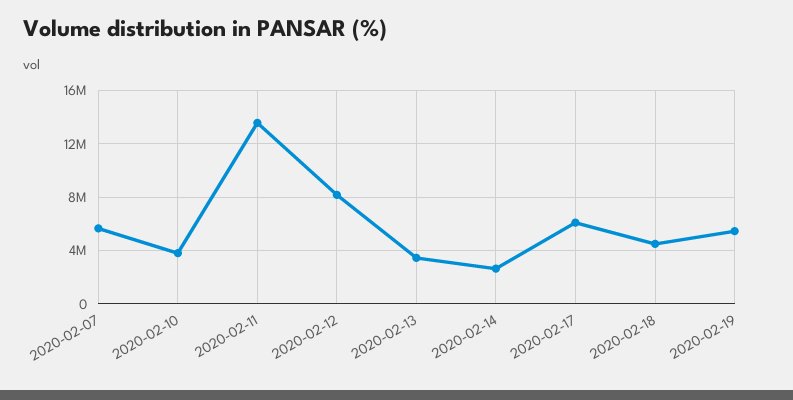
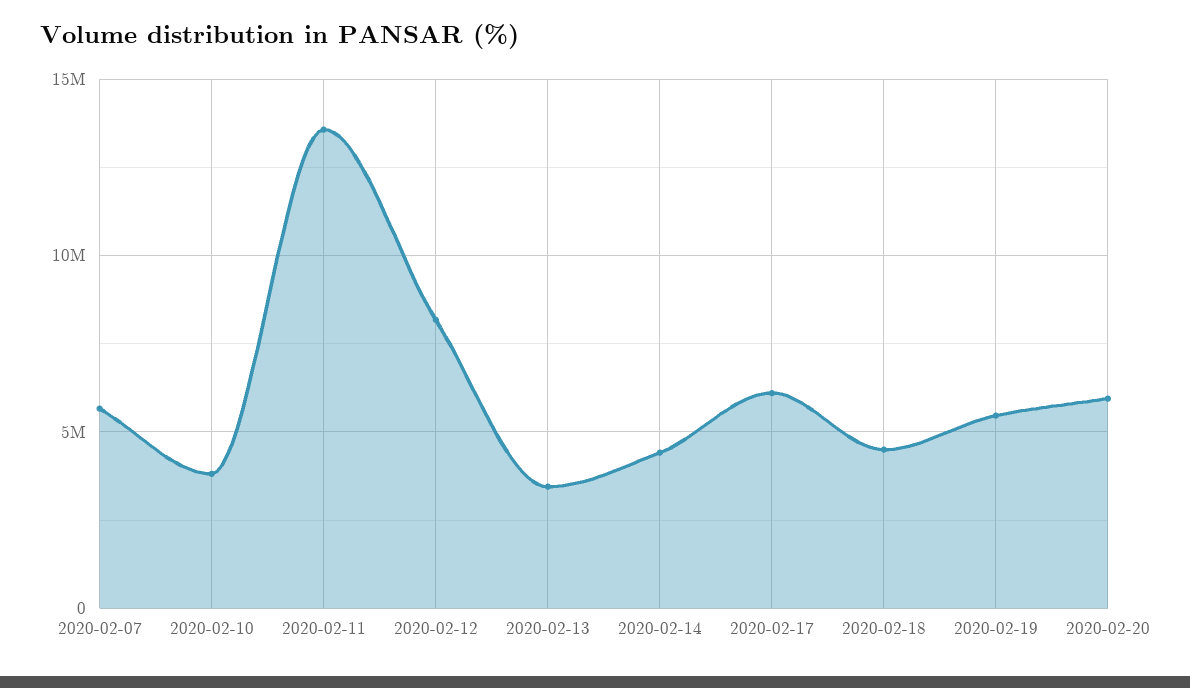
2020-02-14: 2500000 -> 4500000
2020-02-20: none -> 6000000

